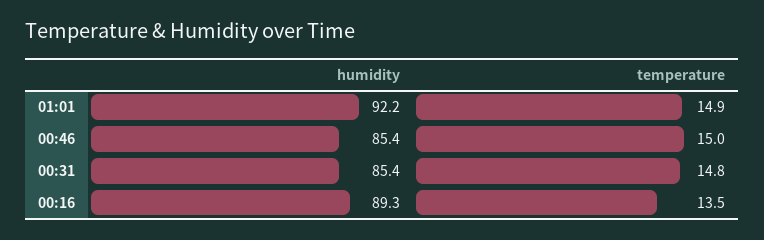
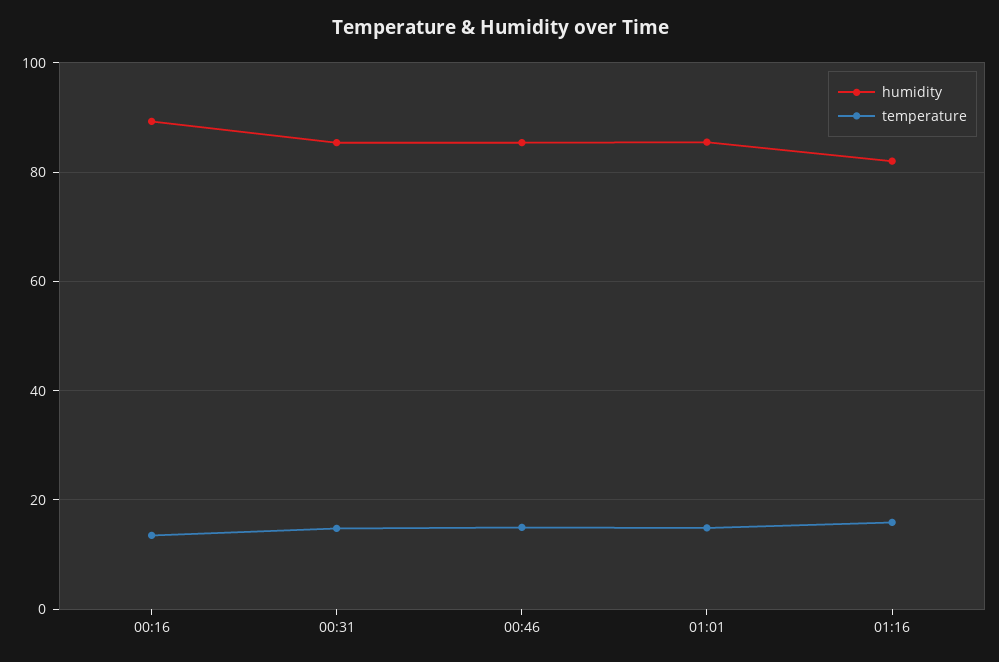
humidity, 01:01: 92.2 -> 86
humidity, 01:16: none -> 82
temperature, 01:16: none -> 16

